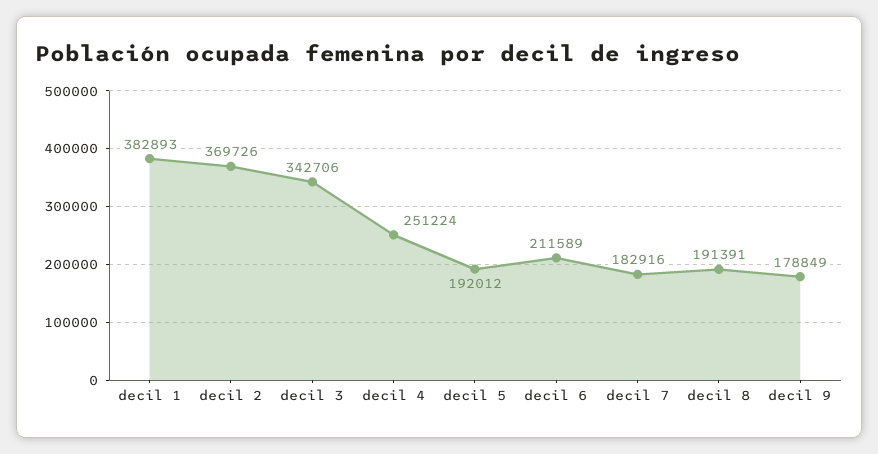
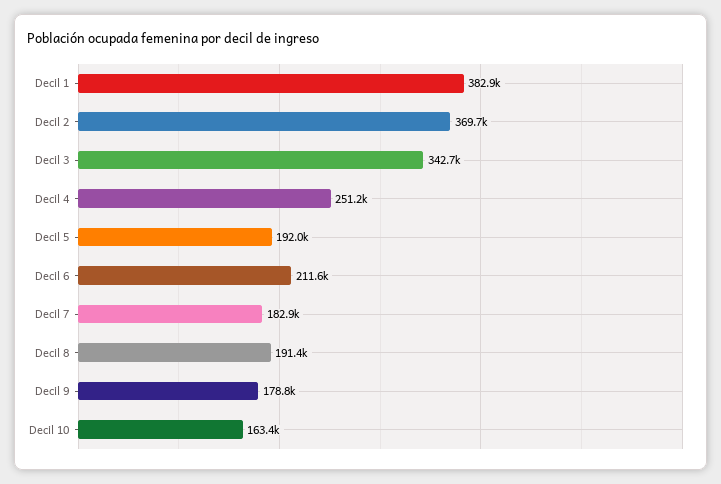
Decil 10: none -> 163400

